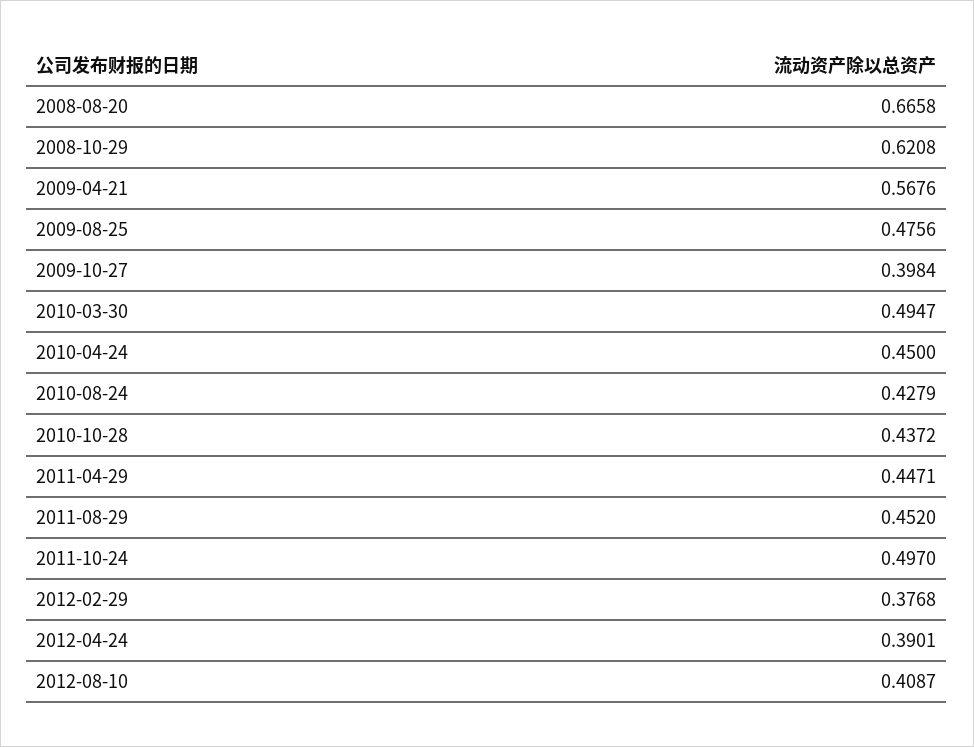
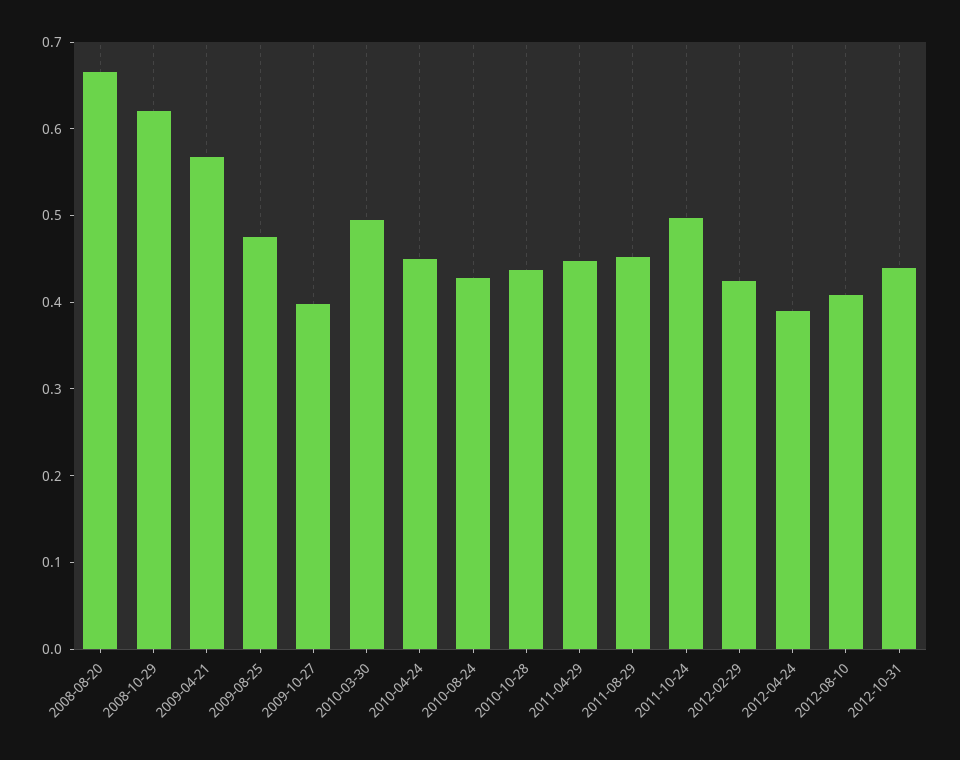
2012-02-29: 0.3768 -> 0.42
2012-10-31: none -> 0.44

